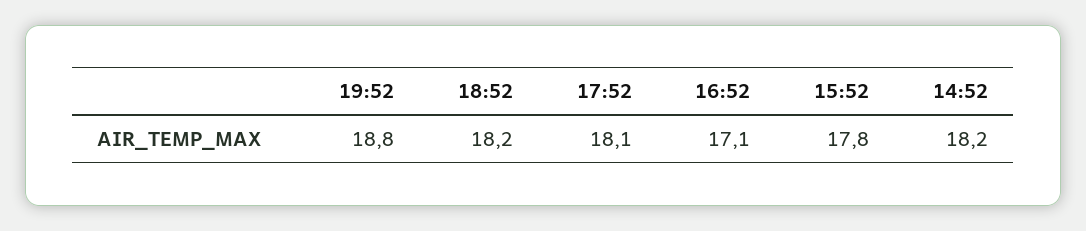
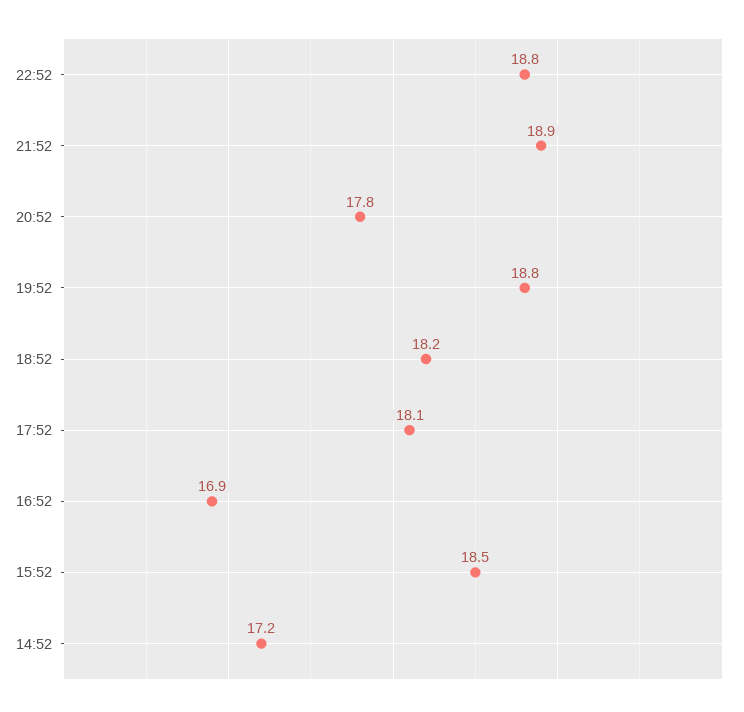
16:52: 17.1 -> 16.9
15:52: 17.8 -> 18.5
14:52: 18.2 -> 17.2
22:52: none -> 18.8
21:52: none -> 18.9
20:52: none -> 17.8

